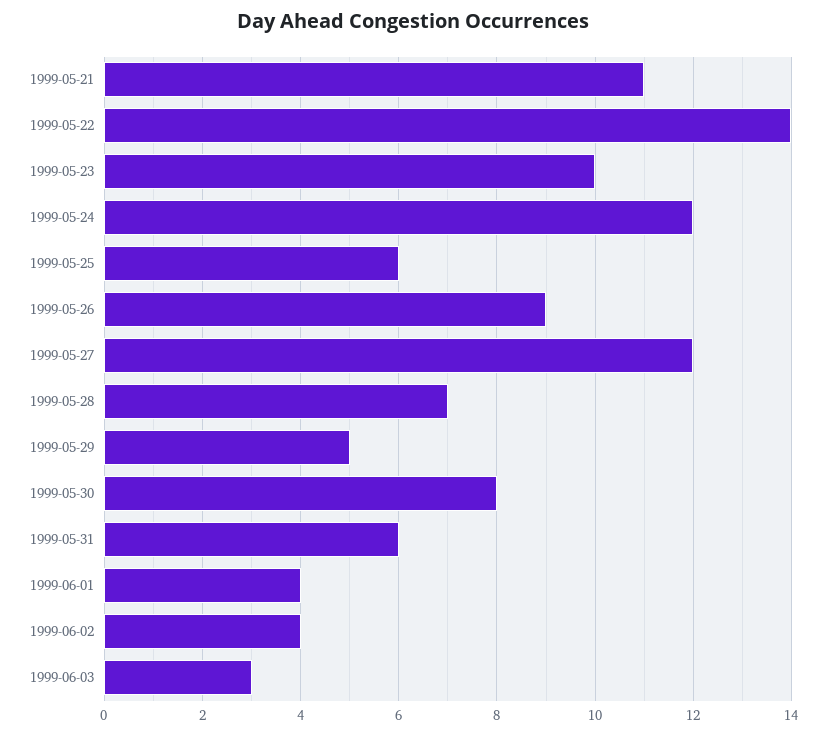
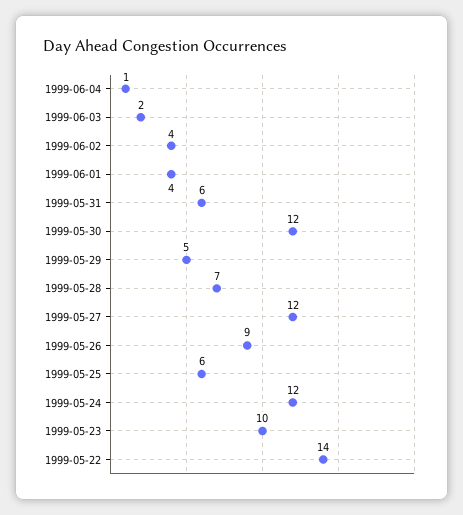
1999-05-21: 11 -> none
1999-05-30: 8 -> 12
1999-06-03: 3 -> 2
1999-06-04: none -> 1

